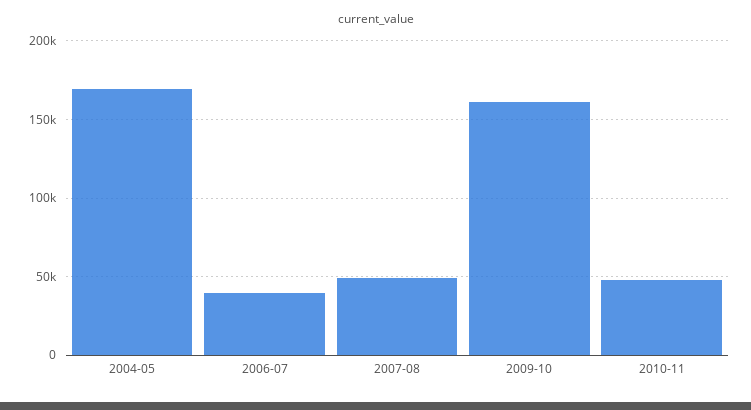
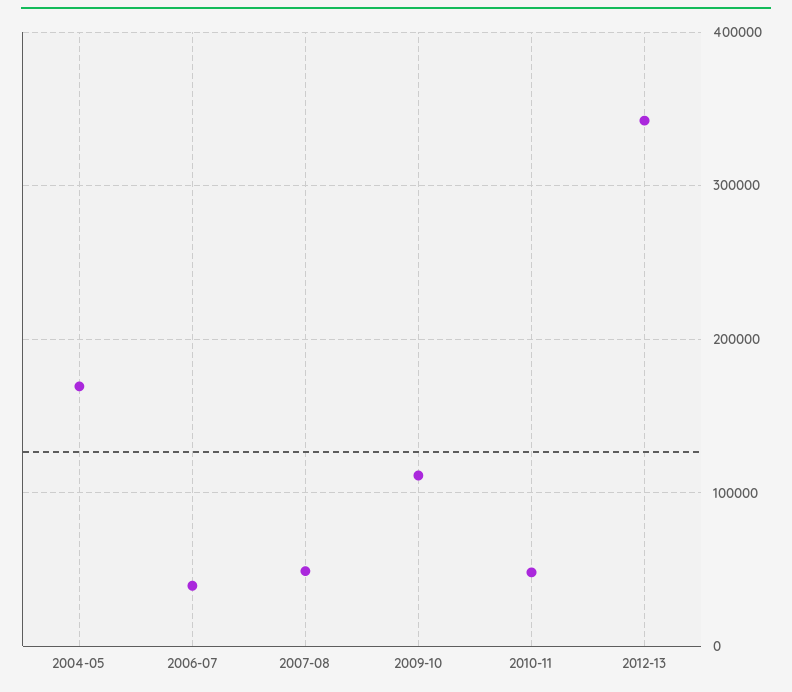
2009-10: 160000 -> 110000
2012-13: none -> 340000

